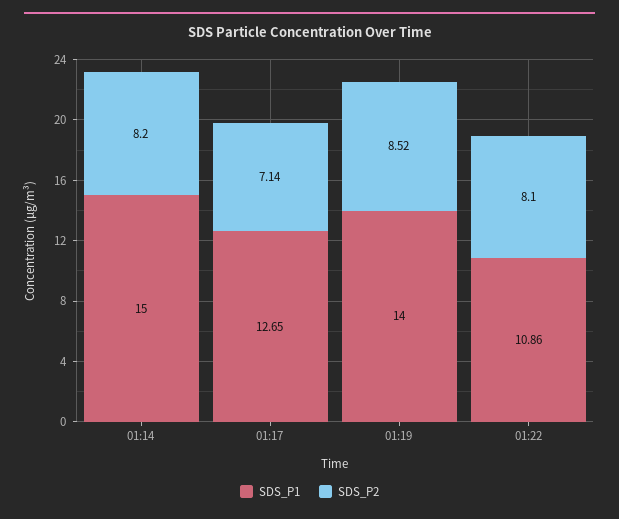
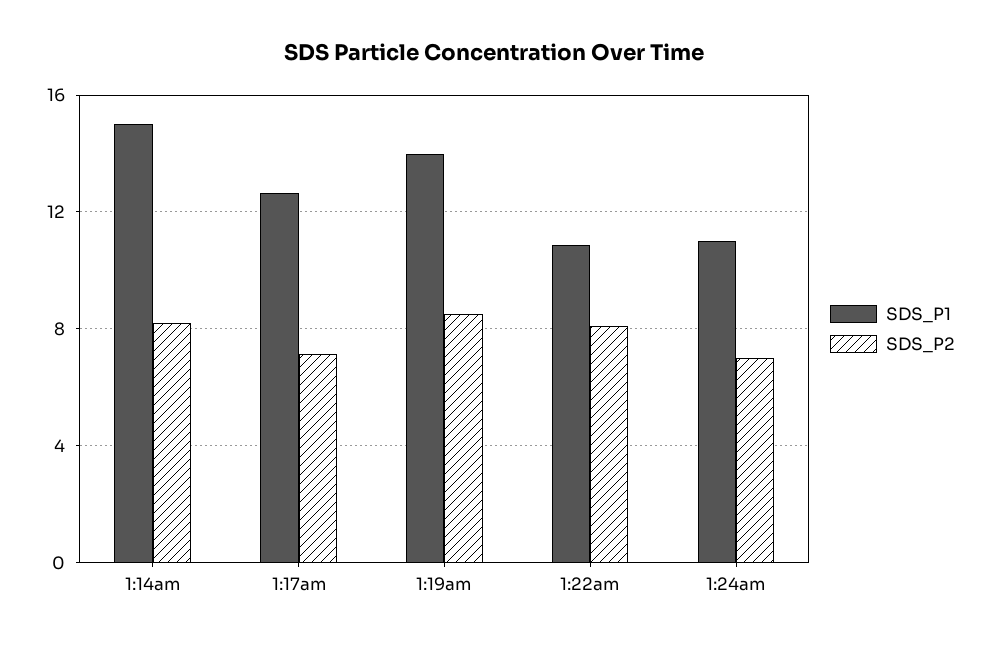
SDS_P1, 1:24am: none -> 11
SDS_P2, 1:24am: none -> 7

